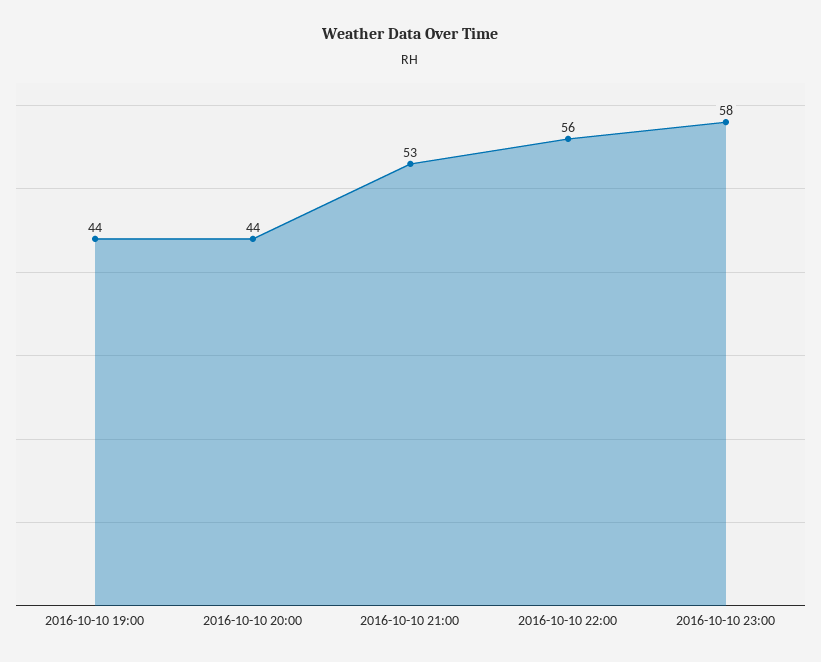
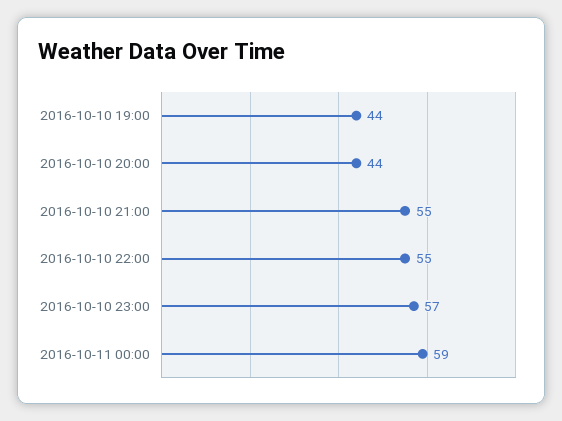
2016-10-10 21:00: 53 -> 55
2016-10-10 22:00: 56 -> 55
2016-10-10 23:00: 58 -> 57
2016-10-11 00:00: none -> 59

